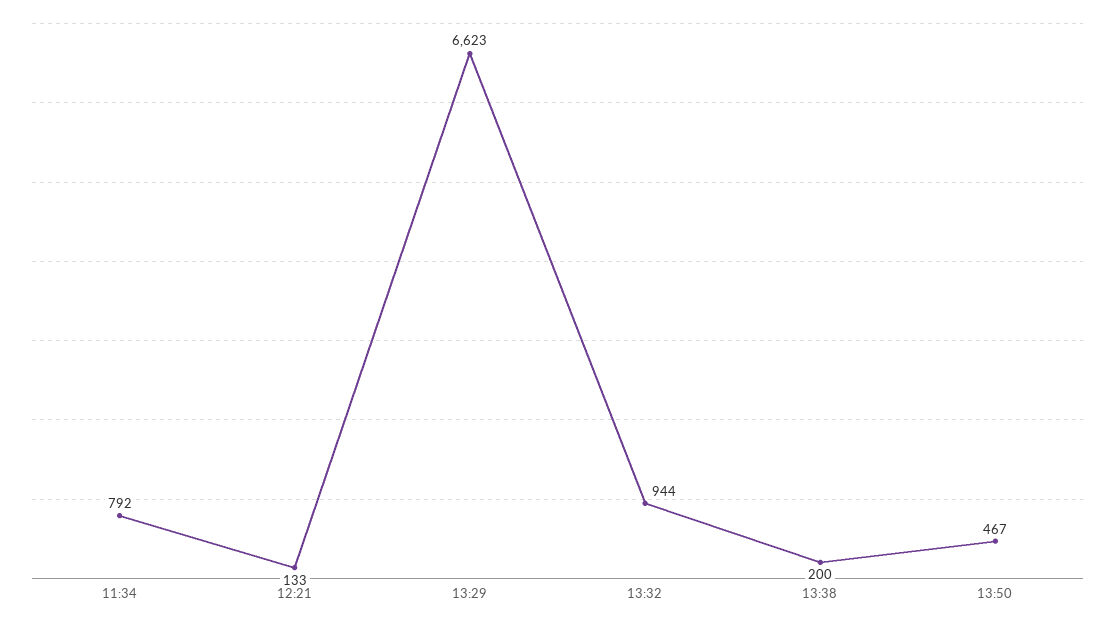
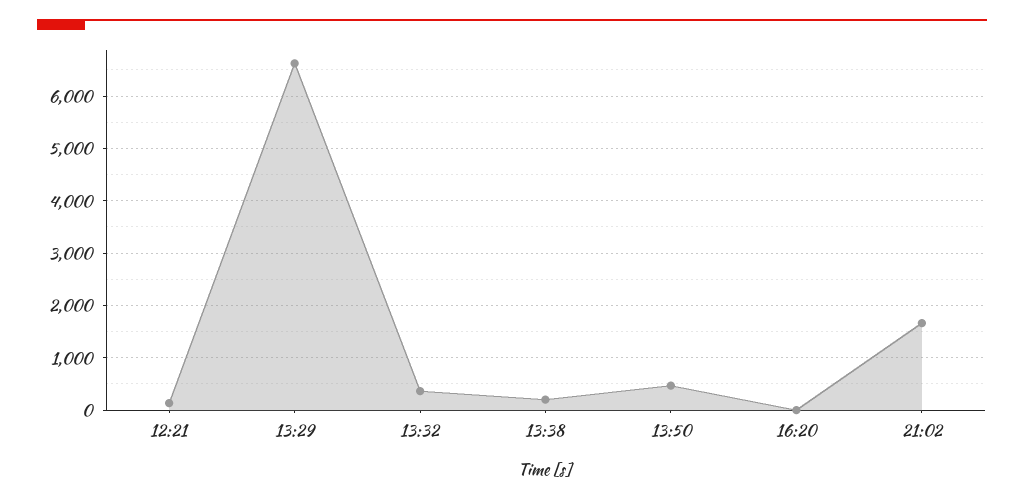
11:34: 792 -> none
13:32: 944 -> 400
16:20: none -> 0
21:02: none -> 1600

